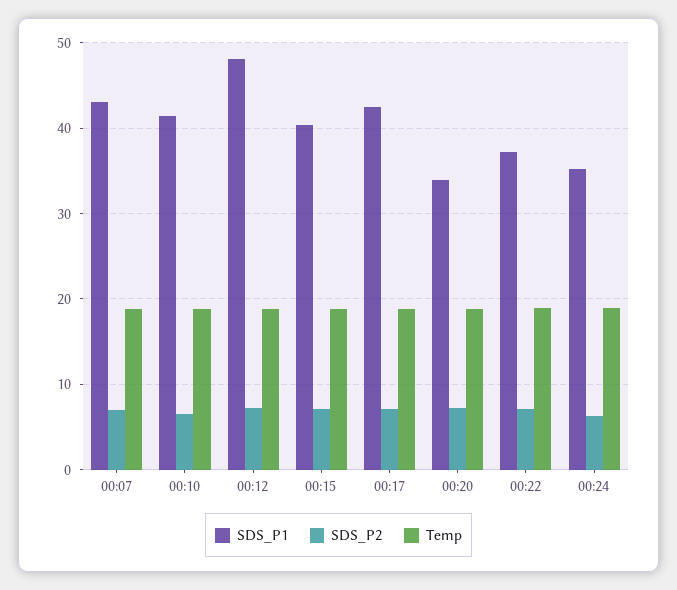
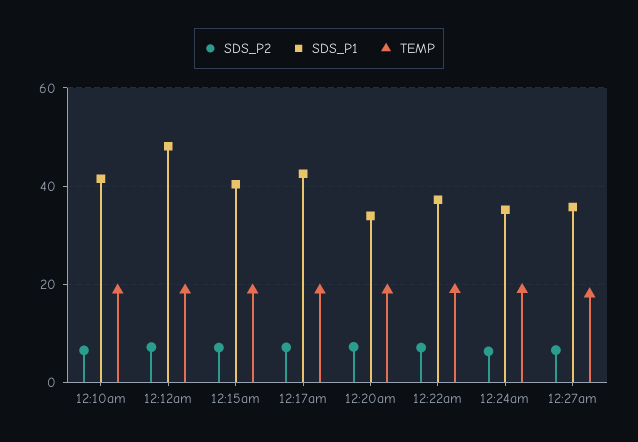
SDS_P1, 00:07: 43 -> none
SDS_P2, 00:07: 7 -> none
Temp, 00:07: 19 -> none
SDS_P2, 12:27am: none -> 6
SDS_P1, 12:27am: none -> 36
Temp, 12:27am: none -> 18

